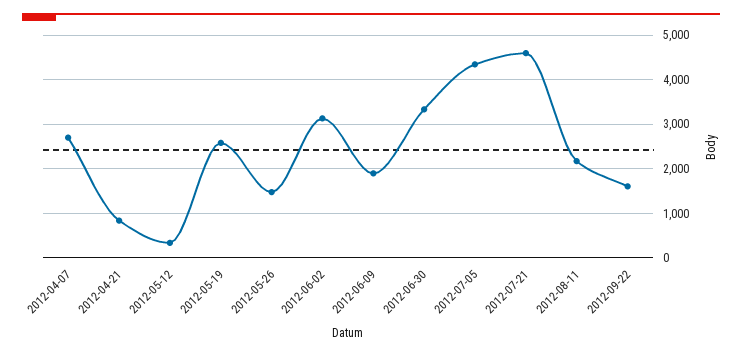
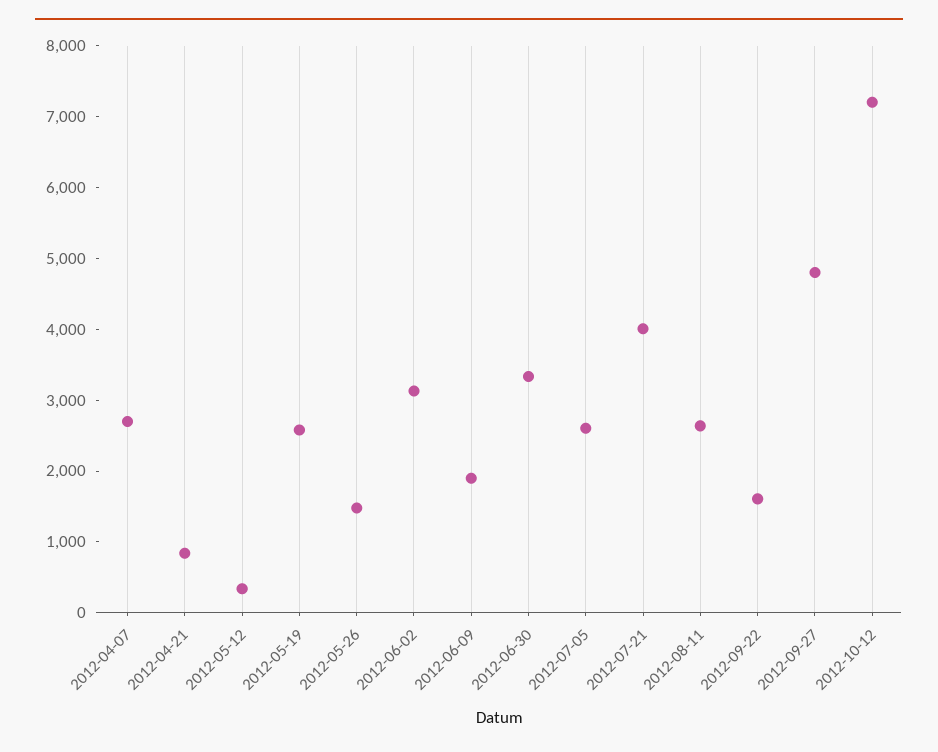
2012-07-05: 4400 -> 2600
2012-07-21: 4600 -> 4000
2012-08-11: 2200 -> 2600
2012-09-27: none -> 4800
2012-10-12: none -> 7200

